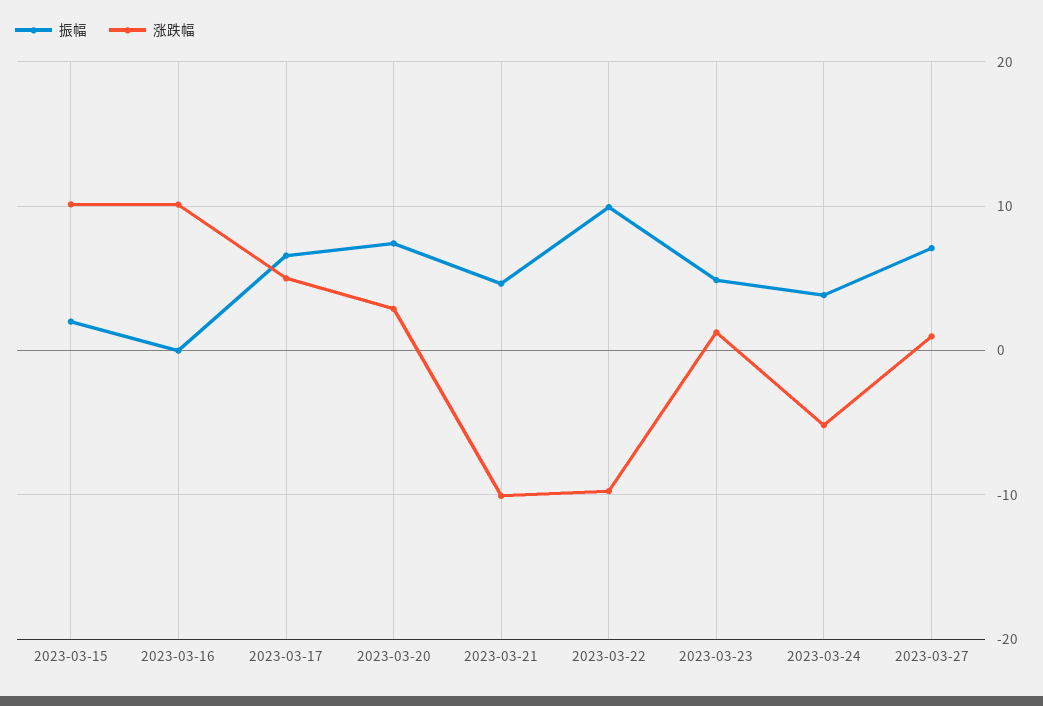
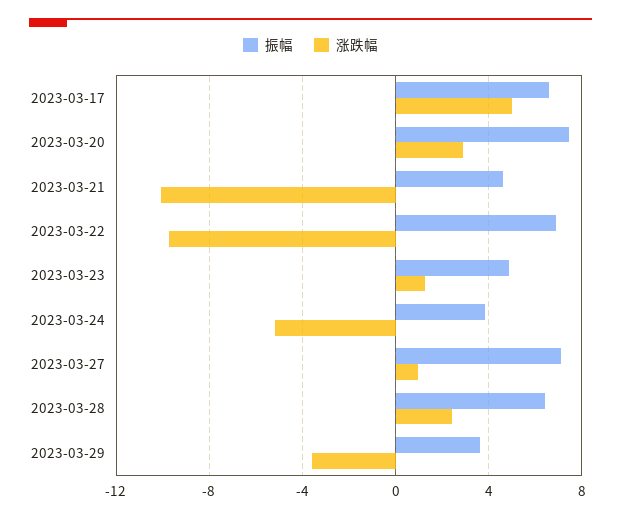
振幅, 2023-03-15: 2 -> none
涨跌幅, 2023-03-15: 10 -> none
振幅, 2023-03-16: 0 -> none
涨跌幅, 2023-03-16: 10 -> none
振幅, 2023-03-22: 10 -> 7
振幅, 2023-03-28: none -> 6.5
涨跌幅, 2023-03-28: none -> 2.5
振幅, 2023-03-29: none -> 3.5
涨跌幅, 2023-03-29: none -> -3.5

